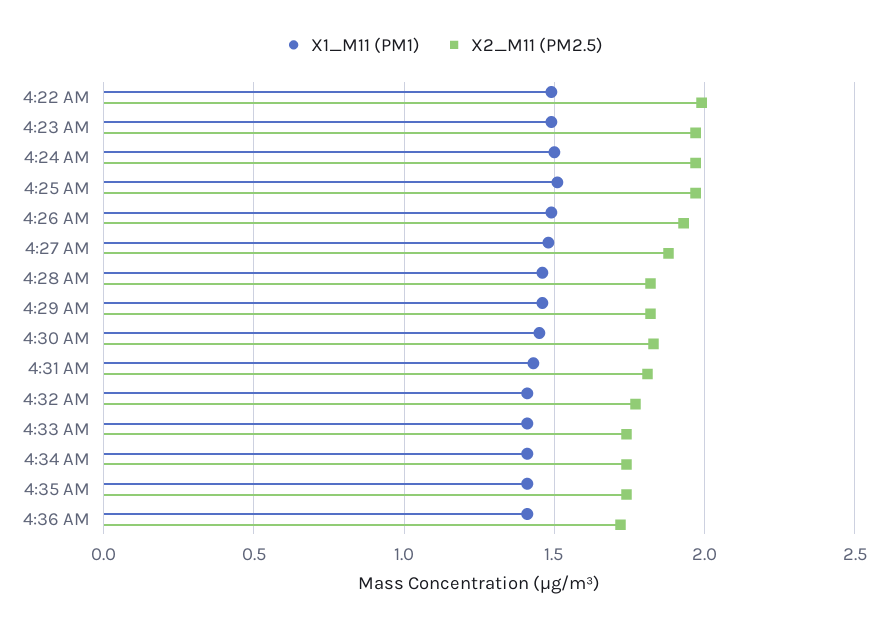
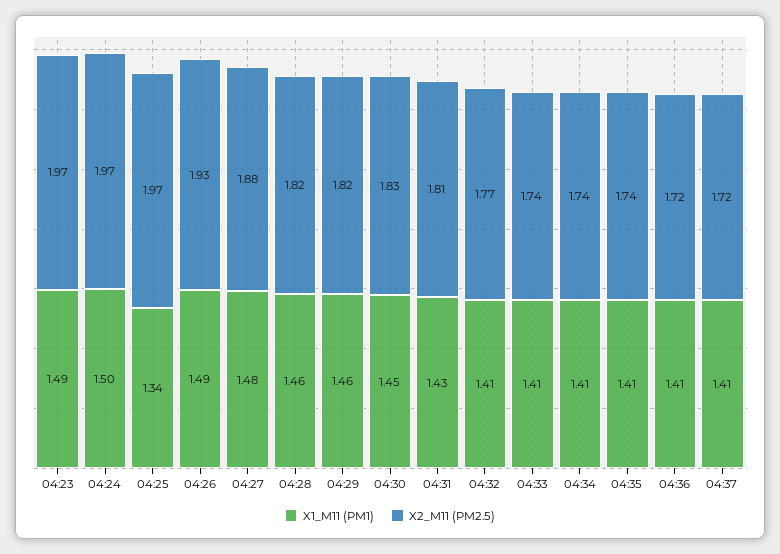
X1_M11 (PM1), 4:22 AM: 1.5 -> none
X2_M11 (PM2.5), 4:22 AM: 2 -> none
X1_M11 (PM1), 4:25 AM: 1.5 -> 1.34
X1_M11 (PM1), 04:37: none -> 1.41
X2_M11 (PM2.5), 04:37: none -> 1.72

